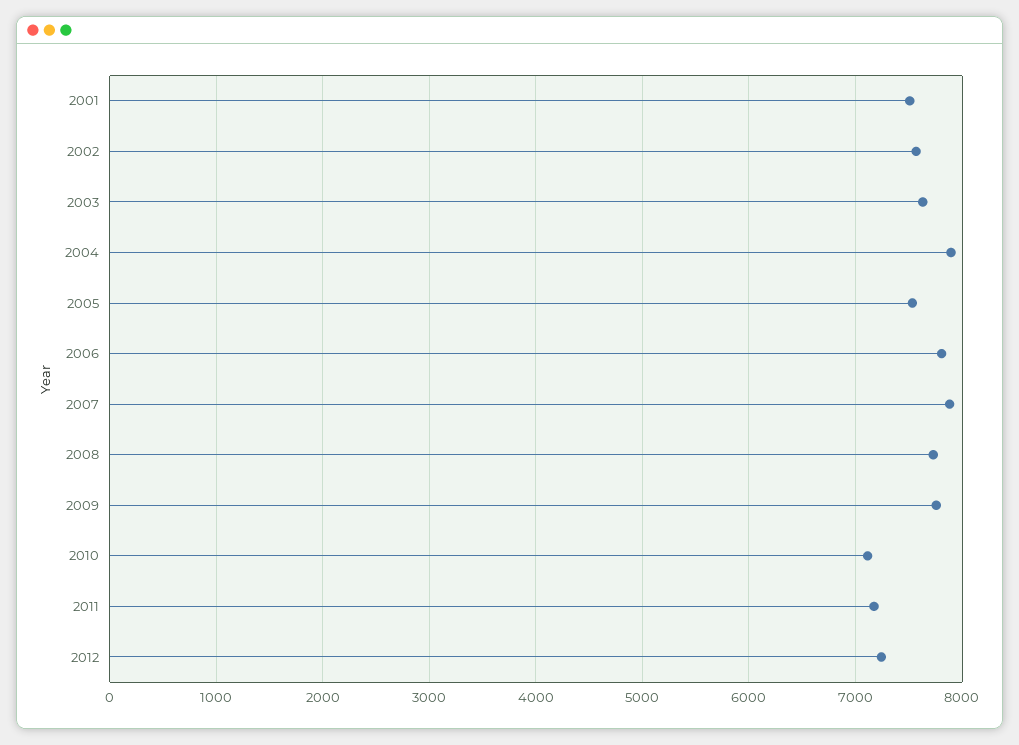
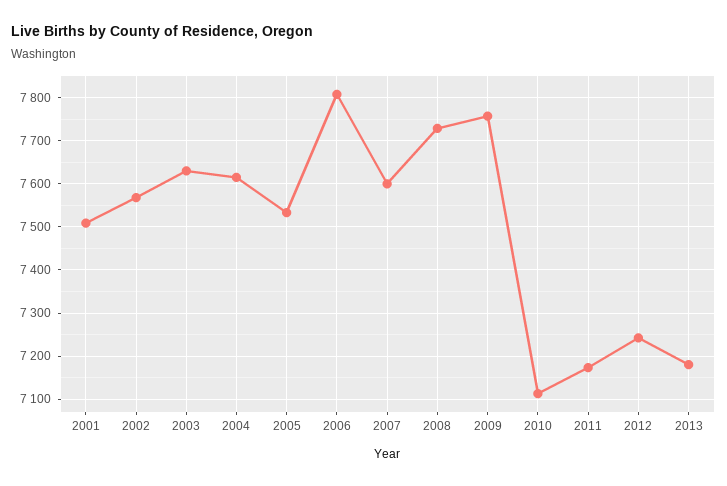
2004: 7900 -> 7620
2007: 7900 -> 7600
2013: none -> 7180

